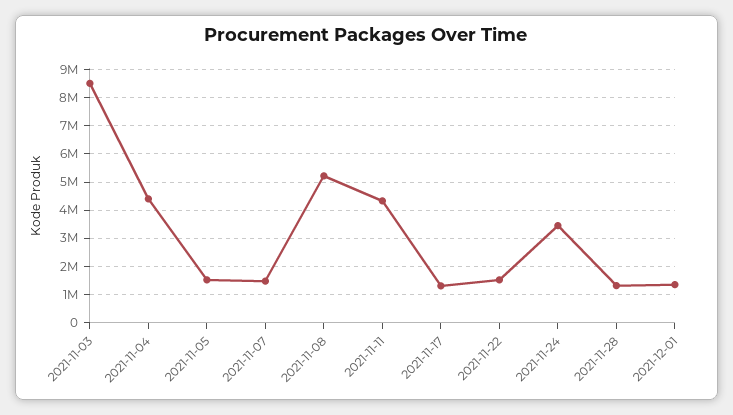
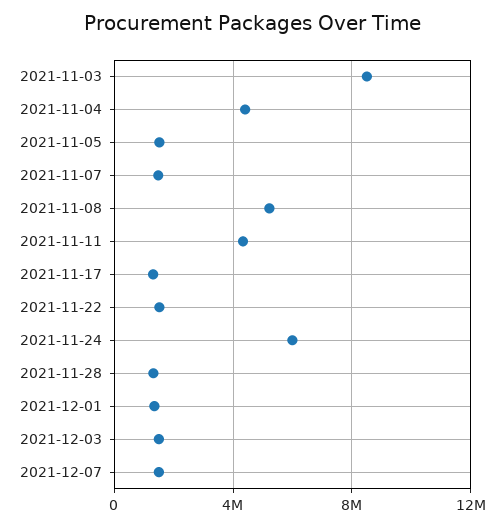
2021-11-24: 3500000 -> 6000000
2021-12-03: none -> 1500000
2021-12-07: none -> 1500000

